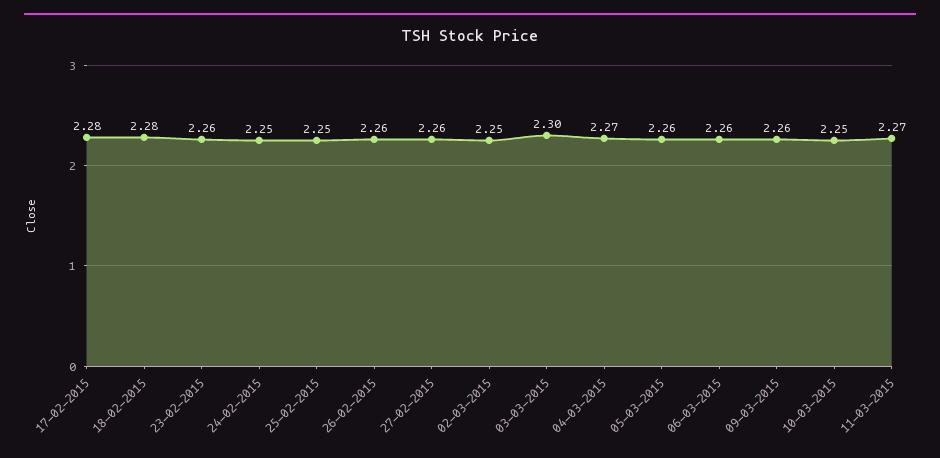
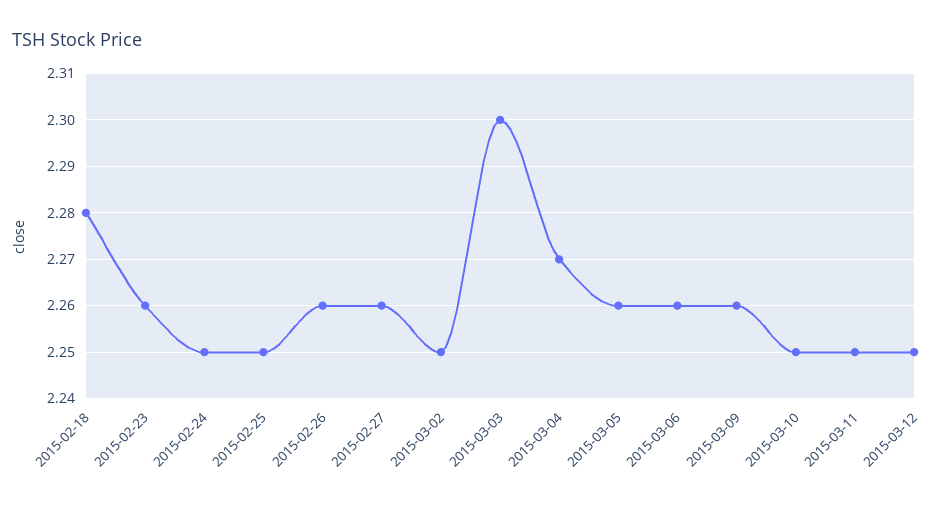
17-02-2015: 2.28 -> none
11-03-2015: 2.27 -> 2.25
2015-03-12: none -> 2.25

